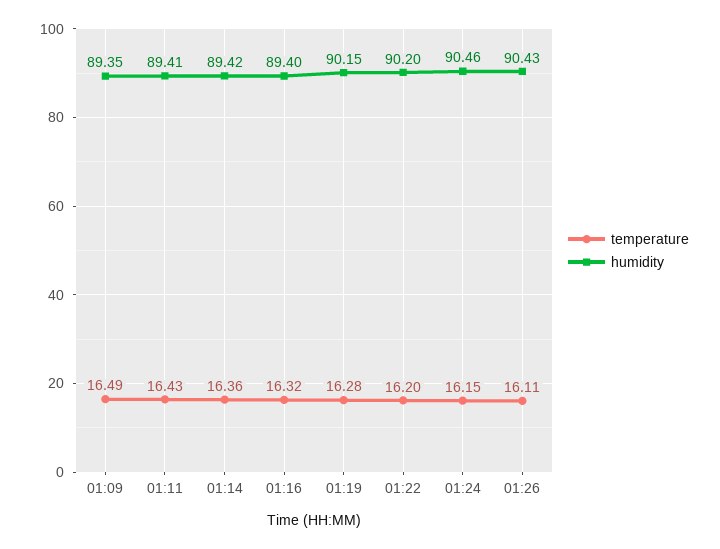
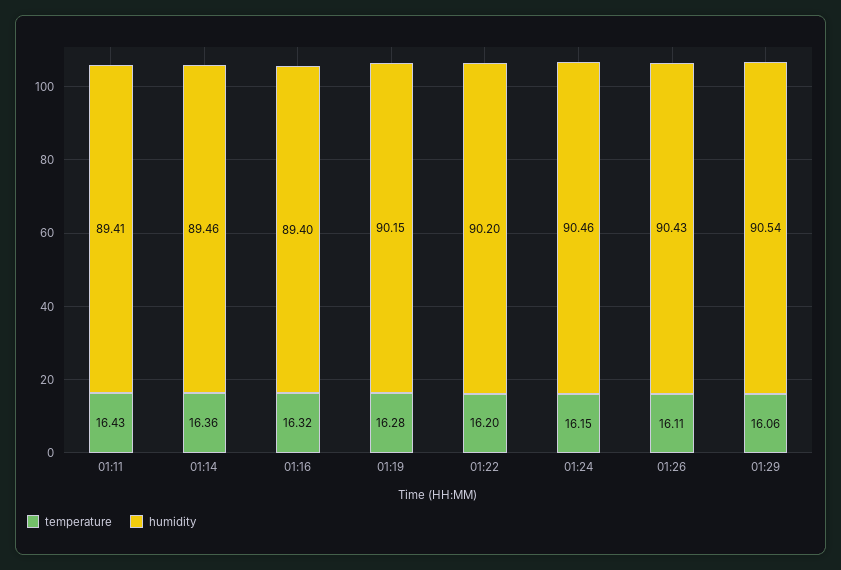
temperature, 01:09: 16.49 -> none
humidity, 01:09: 89.35 -> none
humidity, 01:14: 89.42 -> 89.46
temperature, 01:29: none -> 16.06
humidity, 01:29: none -> 90.54

